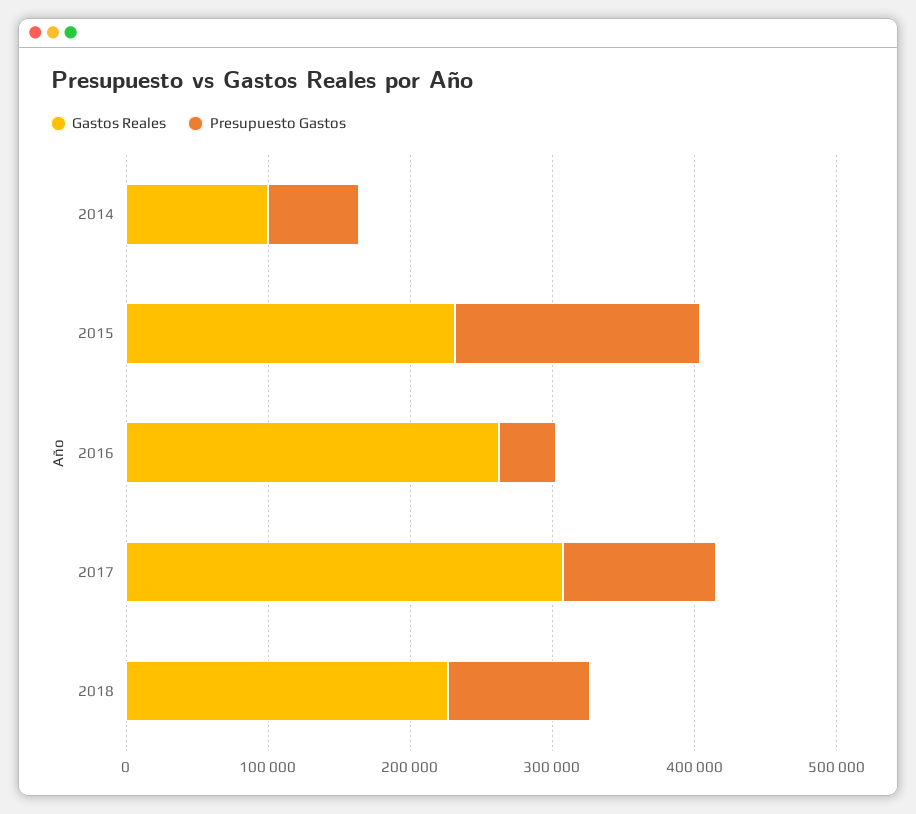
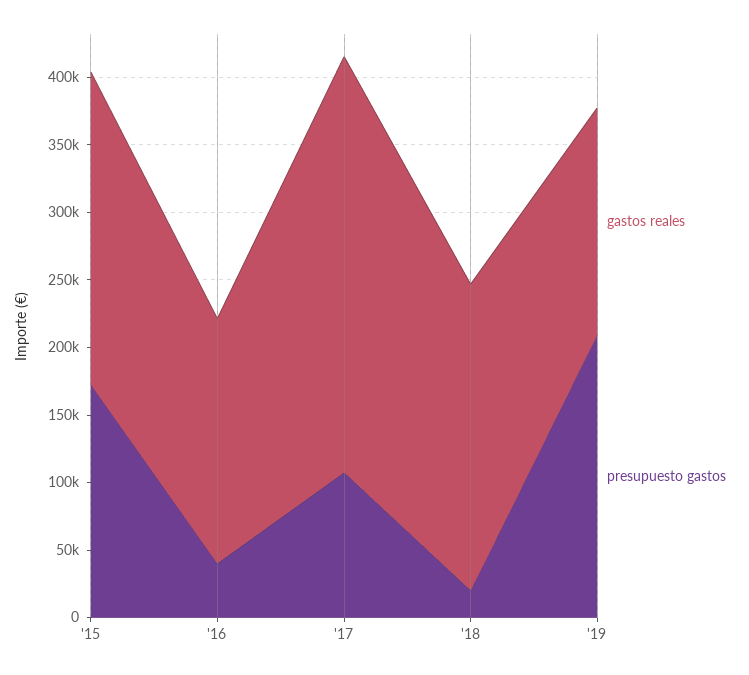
Gastos Reales, 2014: 100000 -> none
Presupuesto Gastos, 2014: 60000 -> none
Gastos Reales, 2016: 260000 -> 180000
Presupuesto Gastos, 2018: 100000 -> 20000
Gastos Reales, '19: none -> 170000
Presupuesto Gastos, '19: none -> 210000

